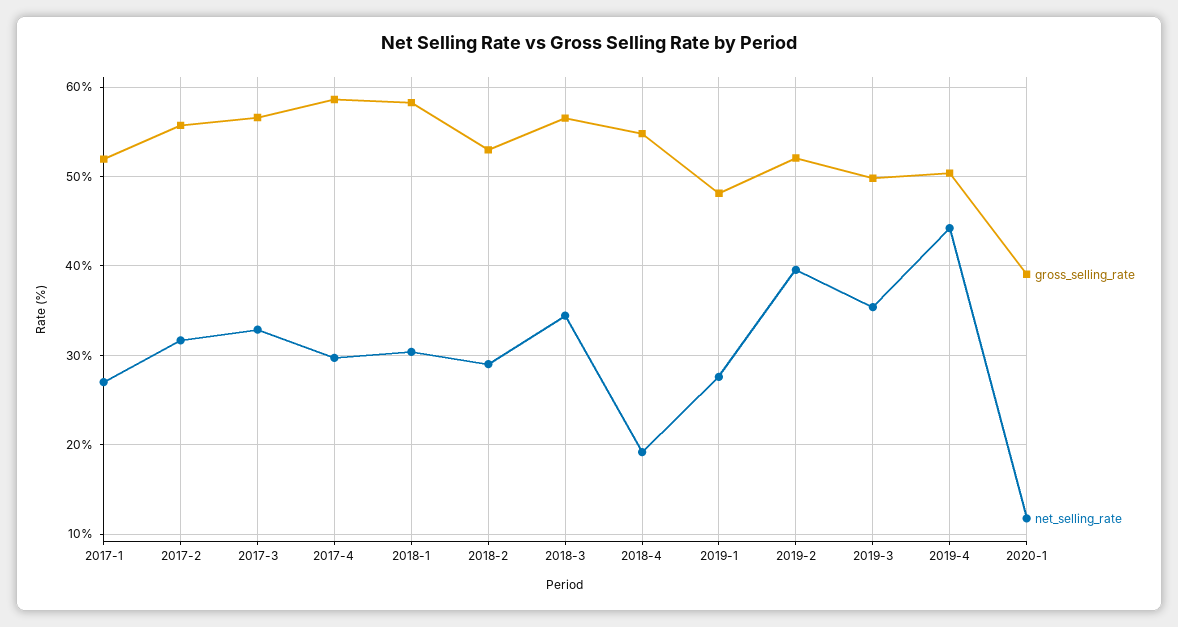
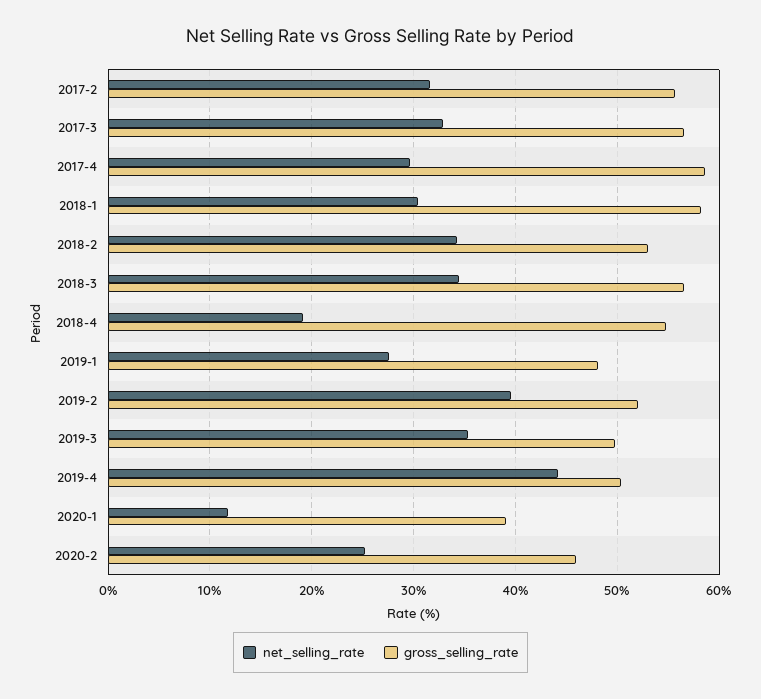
gross_selling_rate, 2017-1: 52 -> none
net_selling_rate, 2017-1: 27 -> none
net_selling_rate, 2018-2: 29 -> 34
net_selling_rate, 2020-2: none -> 25
gross_selling_rate, 2020-2: none -> 46

